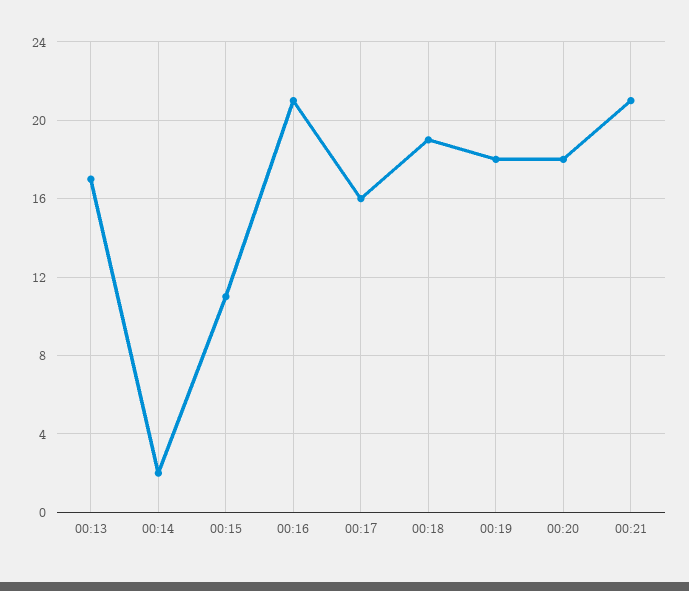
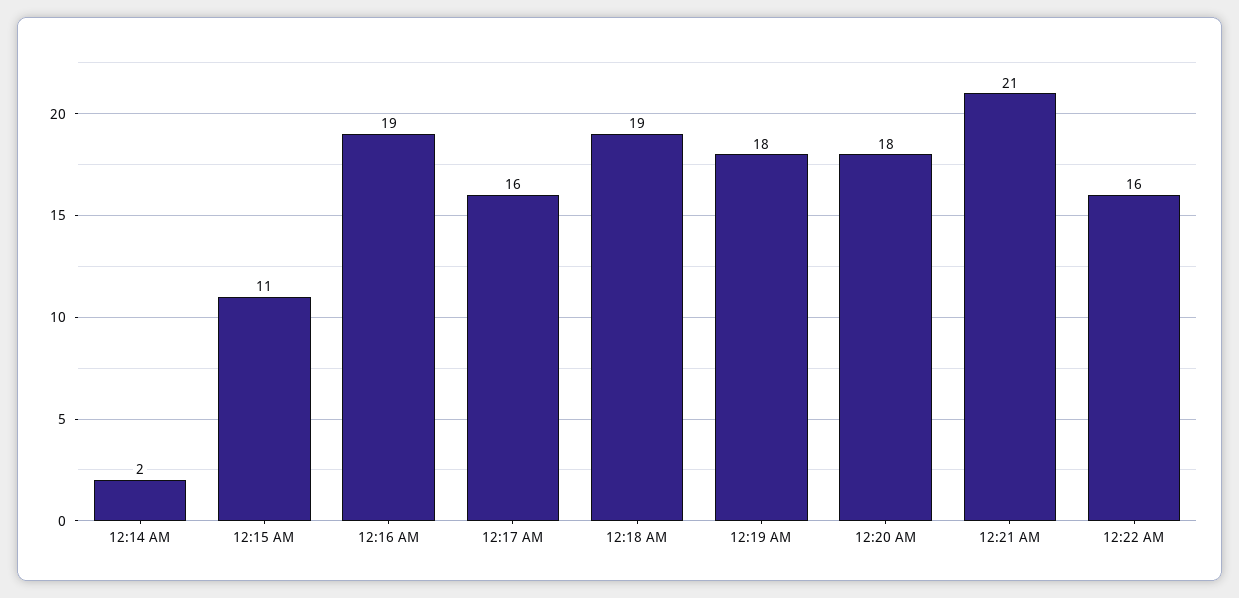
00:13: 17 -> none
00:16: 21 -> 19
12:22 AM: none -> 16

